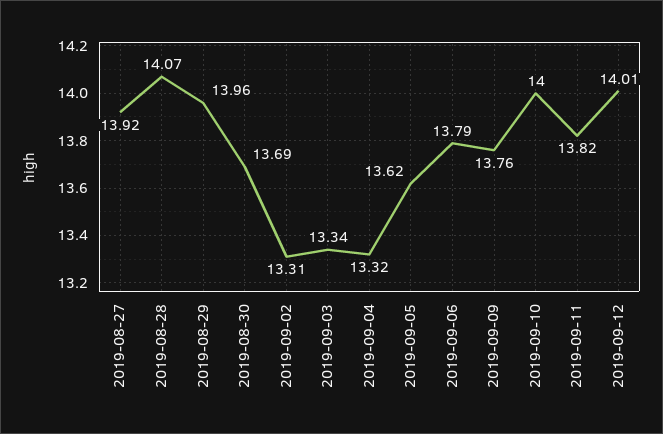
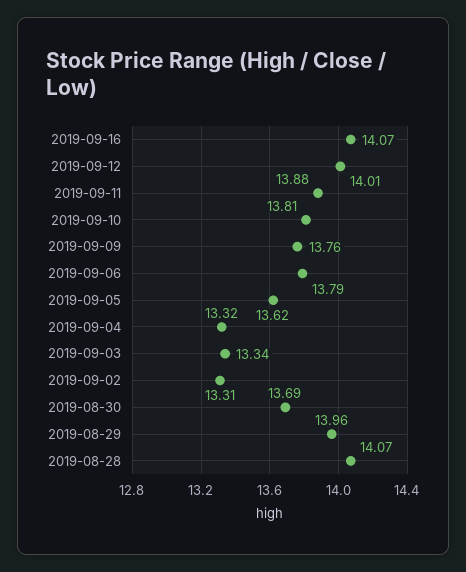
2019-08-27: 13.92 -> none
2019-09-10: 14 -> 13.81
2019-09-11: 13.82 -> 13.88
2019-09-16: none -> 14.07

